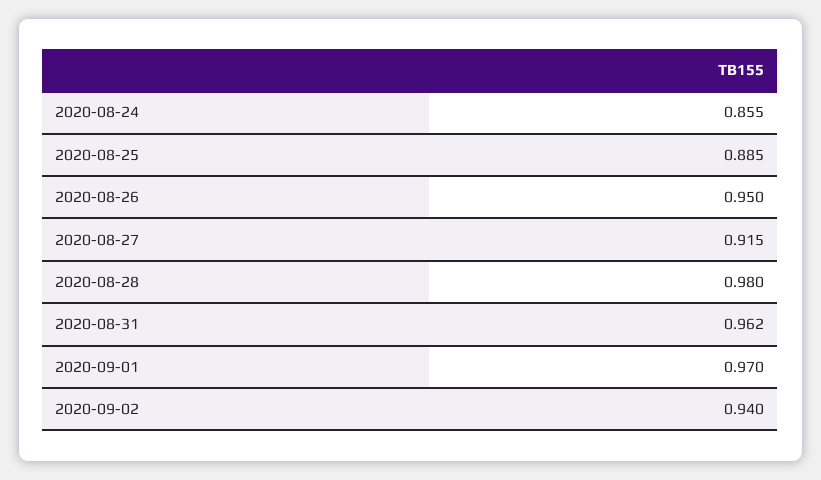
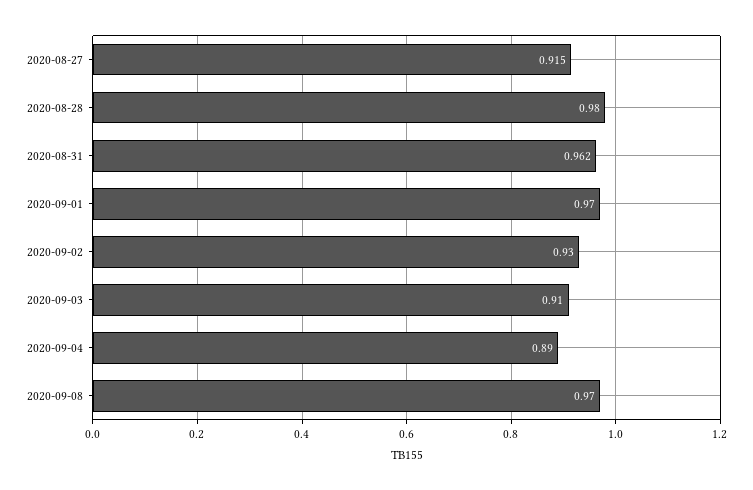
2020-08-24: 0.855 -> none
2020-08-25: 0.885 -> none
2020-08-26: 0.95 -> none
2020-09-02: 0.94 -> 0.93
2020-09-03: none -> 0.91
2020-09-04: none -> 0.89
2020-09-08: none -> 0.97

